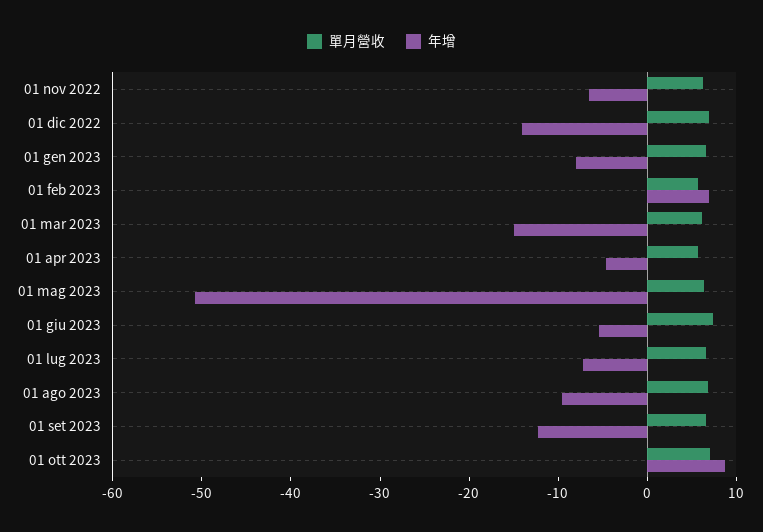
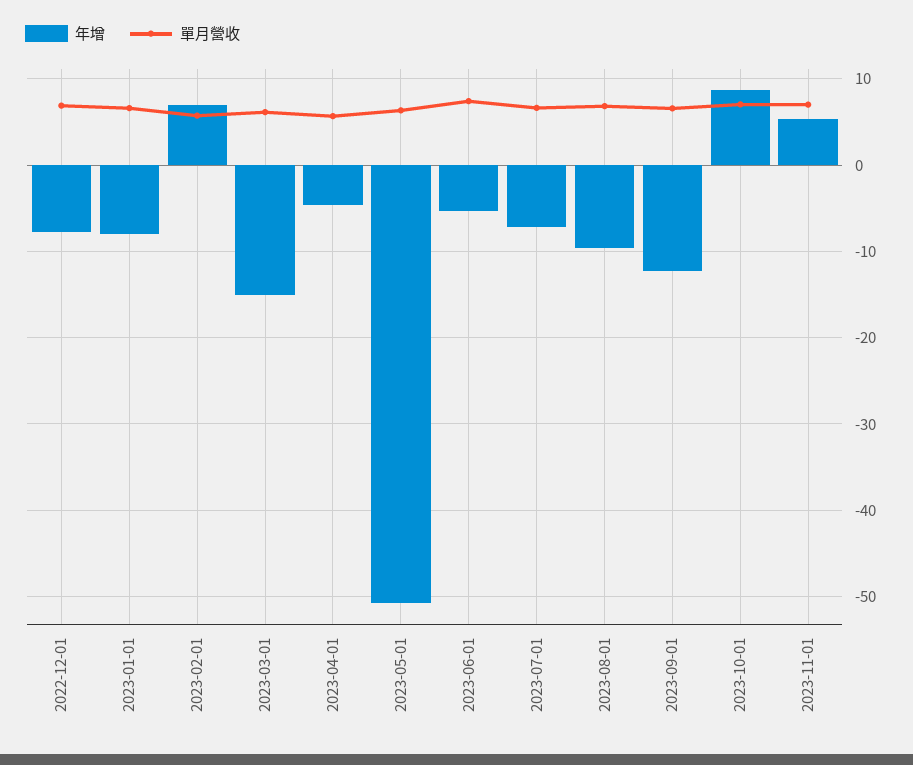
單月營收, 01 nov 2022: 6 -> none
年增, 01 nov 2022: -6 -> none
年增, 01 dic 2022: -14 -> -8
年增, 2023-11-01: none -> 5
單月營收, 2023-11-01: none -> 7

